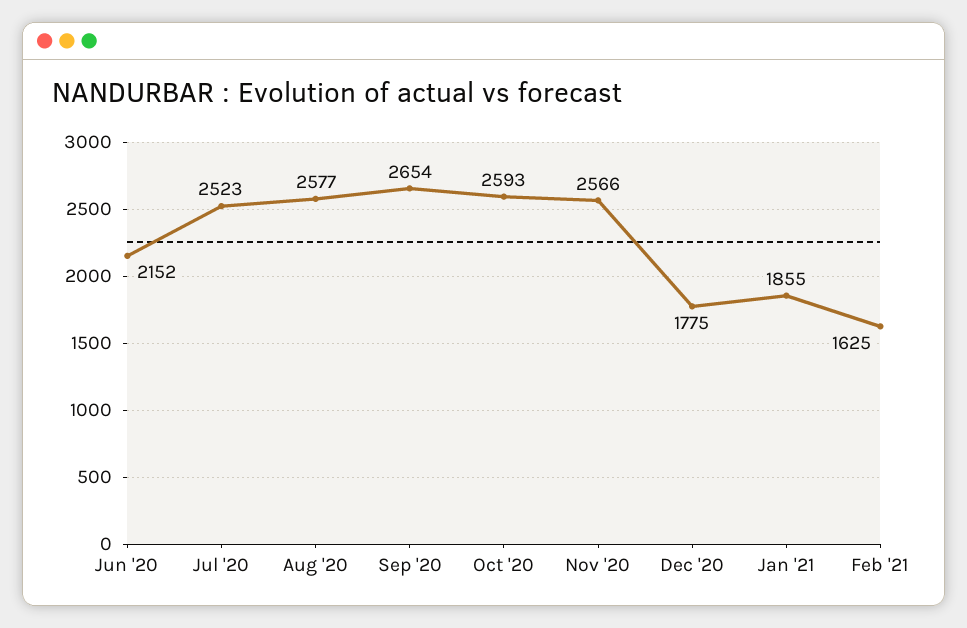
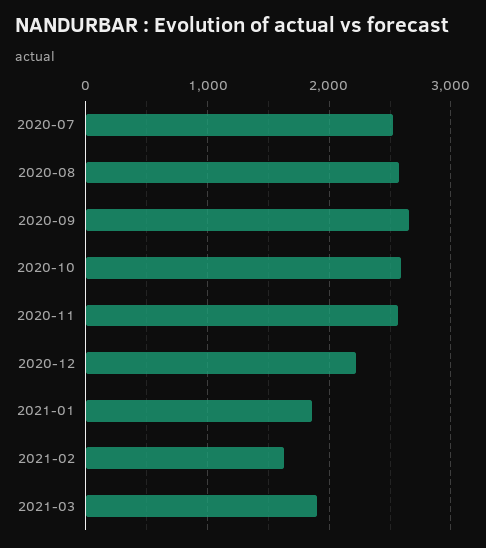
Jun '20: 2152 -> none
Dec '20: 1775 -> 2200
2021-03: none -> 1900

